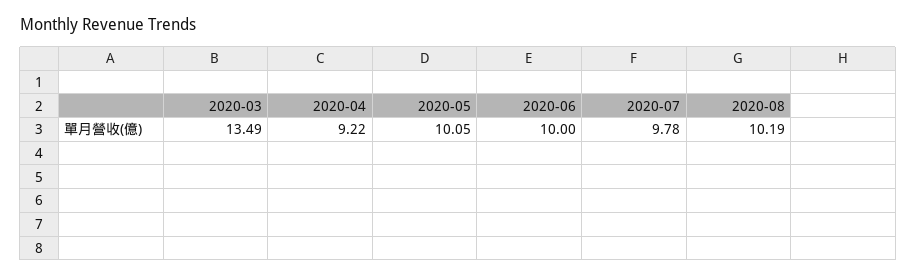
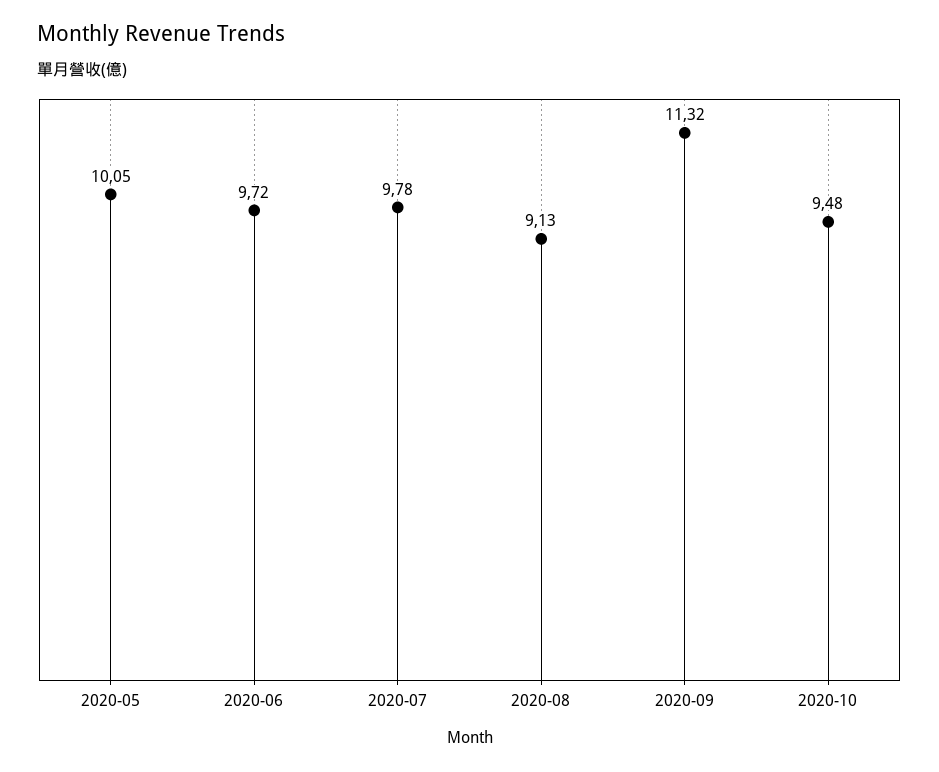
2020-03: 13.49 -> none
2020-04: 9.22 -> none
2020-06: 10 -> 9.72
2020-08: 10.19 -> 9.13
2020-09: none -> 11.32
2020-10: none -> 9.48

